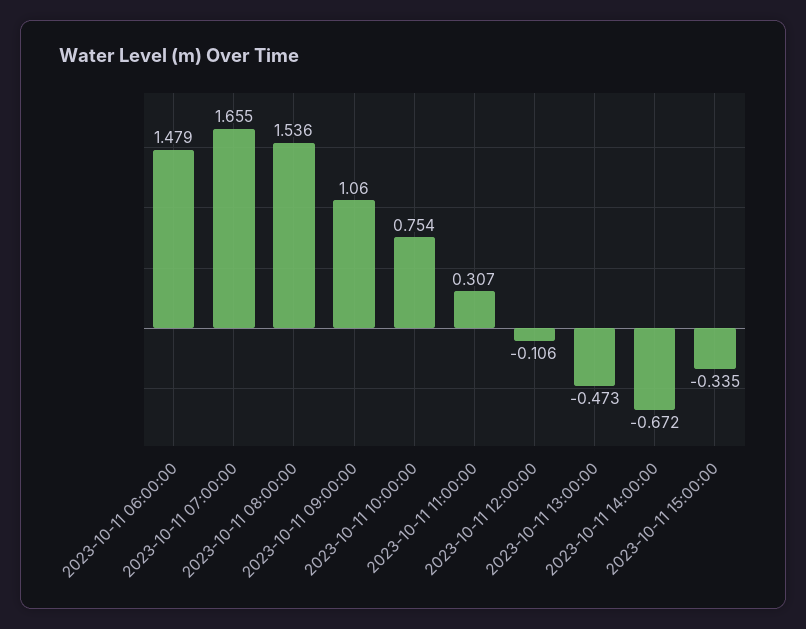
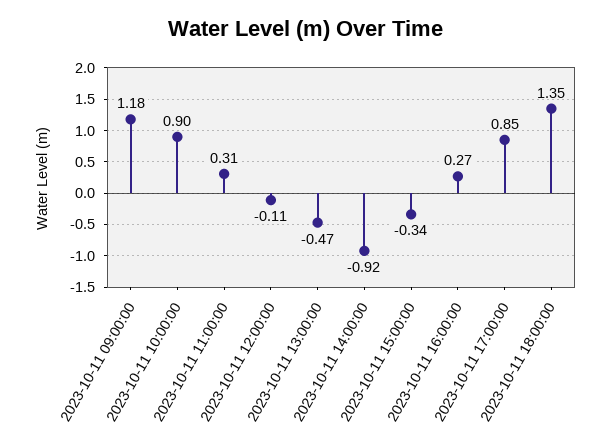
2023-10-11 06:00:00: 1.479 -> none
2023-10-11 07:00:00: 1.655 -> none
2023-10-11 08:00:00: 1.536 -> none
2023-10-11 09:00:00: 1.06 -> 1.18
2023-10-11 10:00:00: 0.754 -> 0.9
2023-10-11 14:00:00: -0.672 -> -0.92
2023-10-11 16:00:00: none -> 0.27
2023-10-11 17:00:00: none -> 0.85
2023-10-11 18:00:00: none -> 1.35

